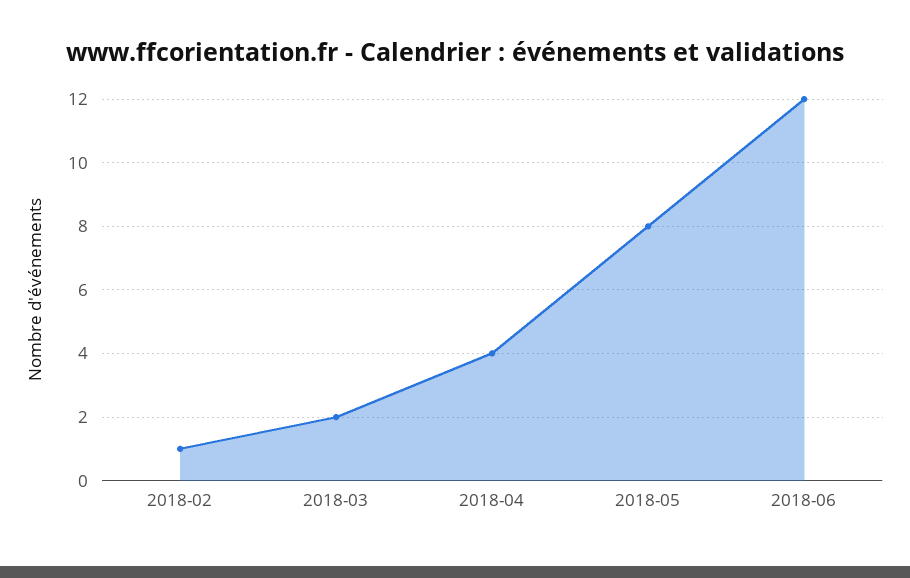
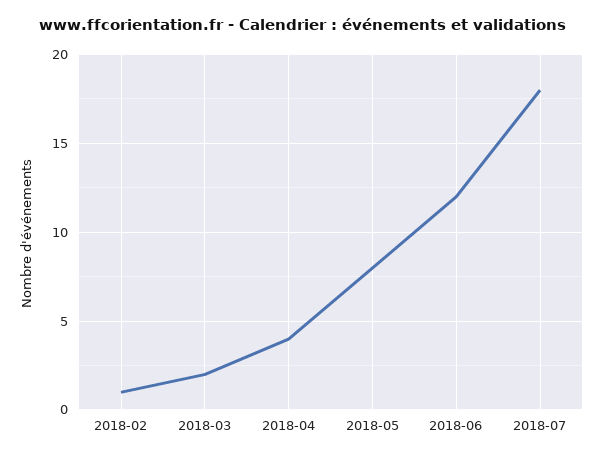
2018-07: none -> 18

